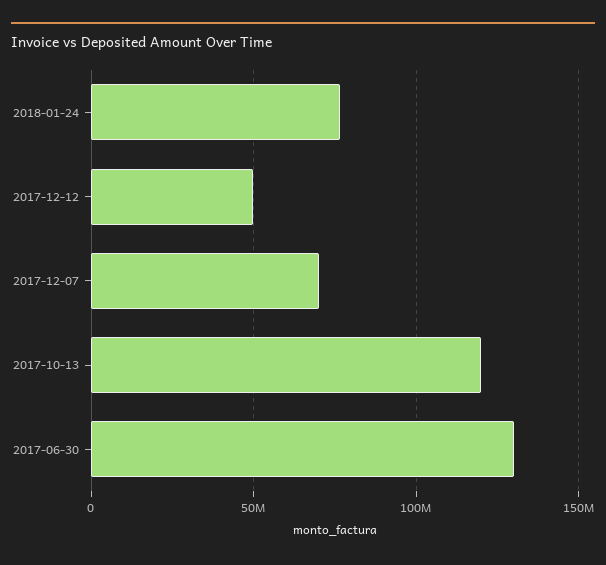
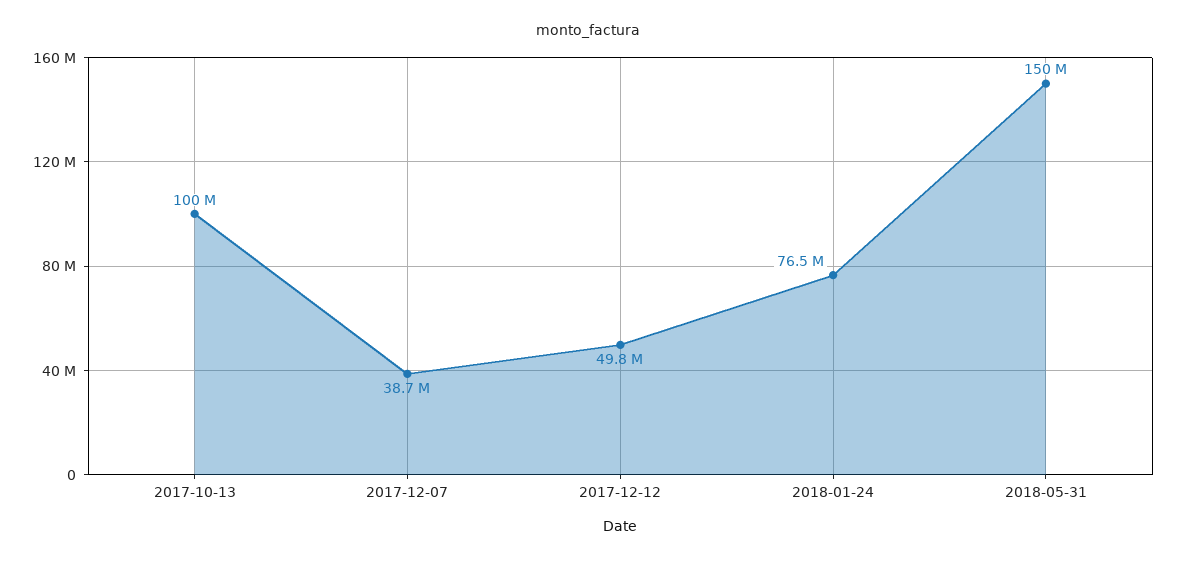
2017-12-07: 70000000 -> 38700000
2017-10-13: 120000000 -> 100000000
2017-06-30: 130000000 -> none
2018-05-31: none -> 150000000

